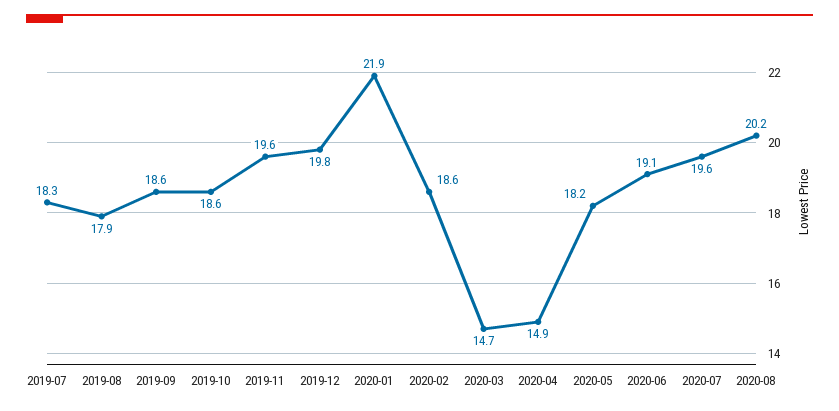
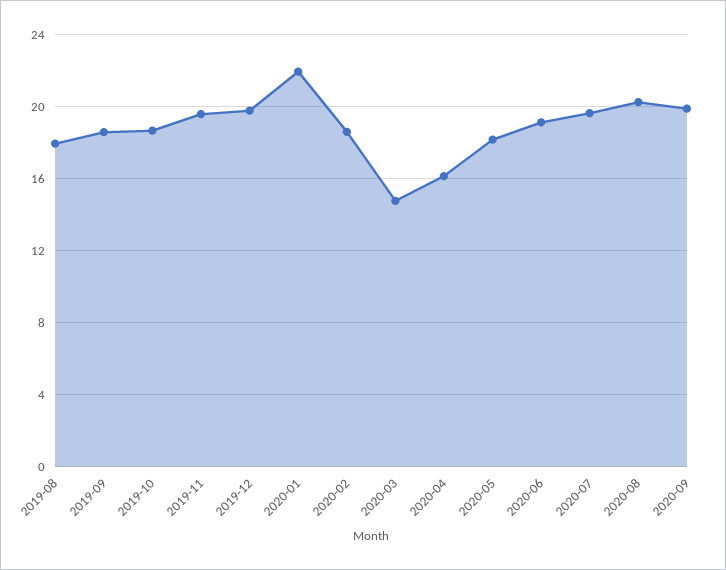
2019-07: 18.3 -> none
2020-04: 14.9 -> 16
2020-09: none -> 20

